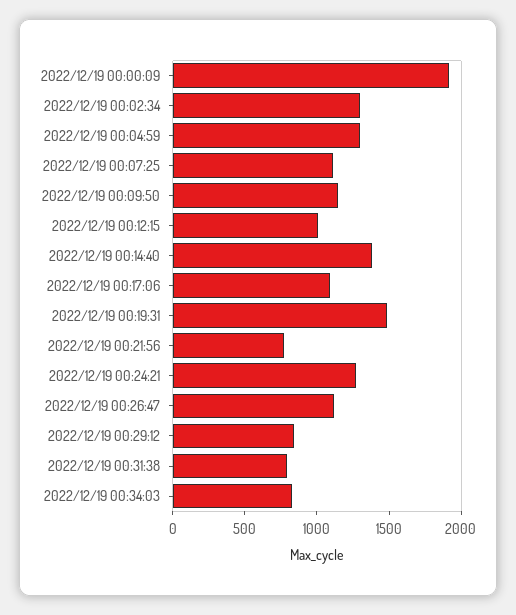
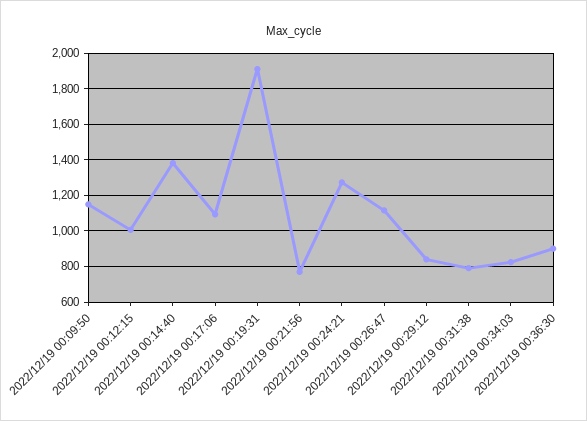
2022/12/19 00:00:09: 1900 -> none
2022/12/19 00:02:34: 1300 -> none
2022/12/19 00:04:59: 1300 -> none
2022/12/19 00:07:25: 1100 -> none
2022/12/19 00:19:31: 1500 -> 1900
2022/12/19 00:36:30: none -> 900

